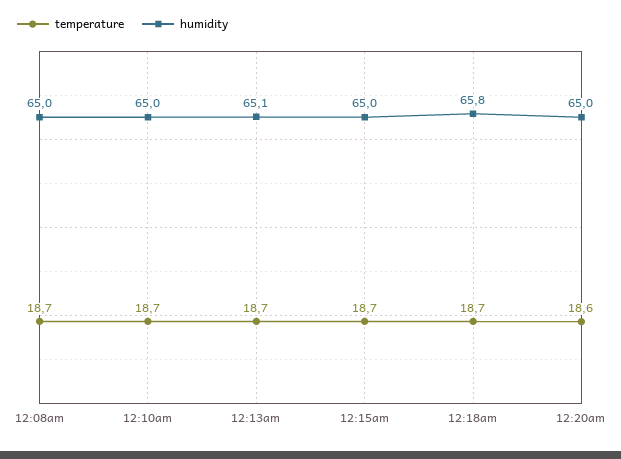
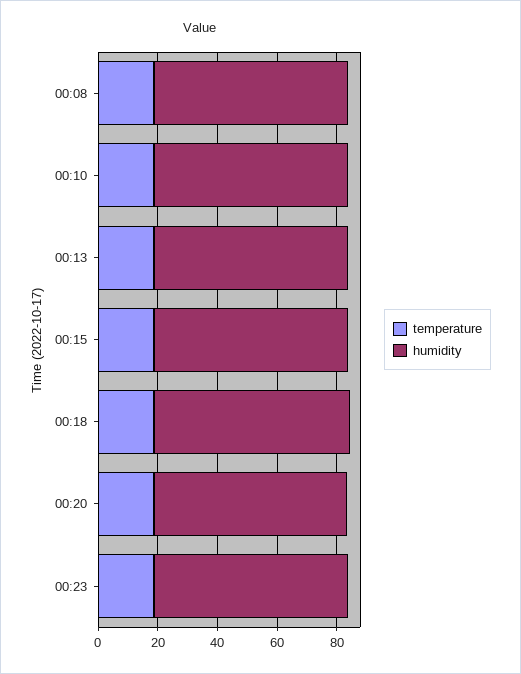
temperature, 00:23: none -> 20
humidity, 00:23: none -> 65

